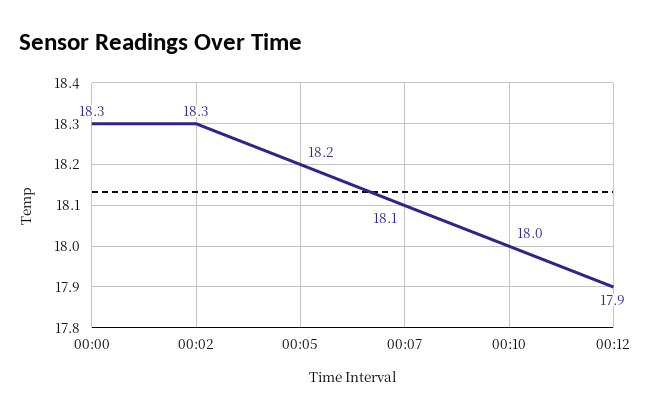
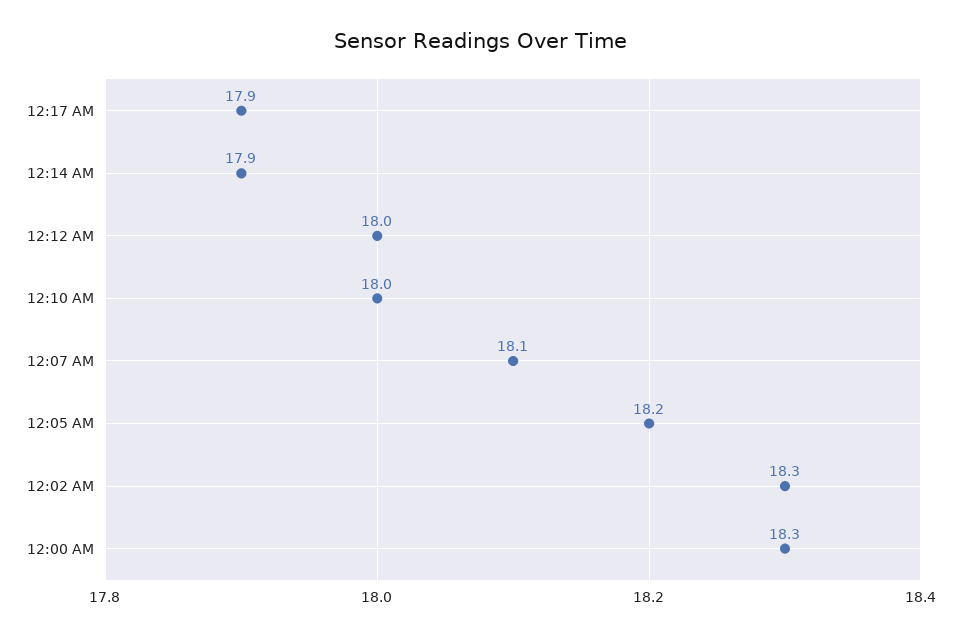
00:12: 17.9 -> 18
12:17 AM: none -> 17.9
12:14 AM: none -> 17.9

